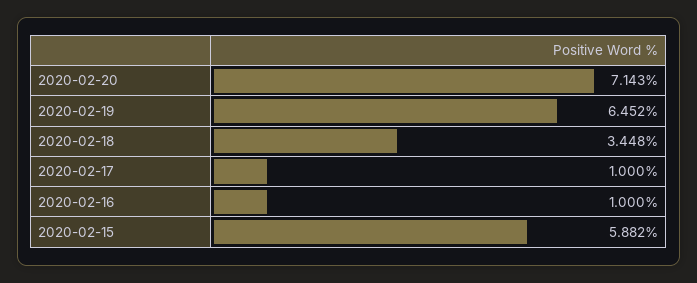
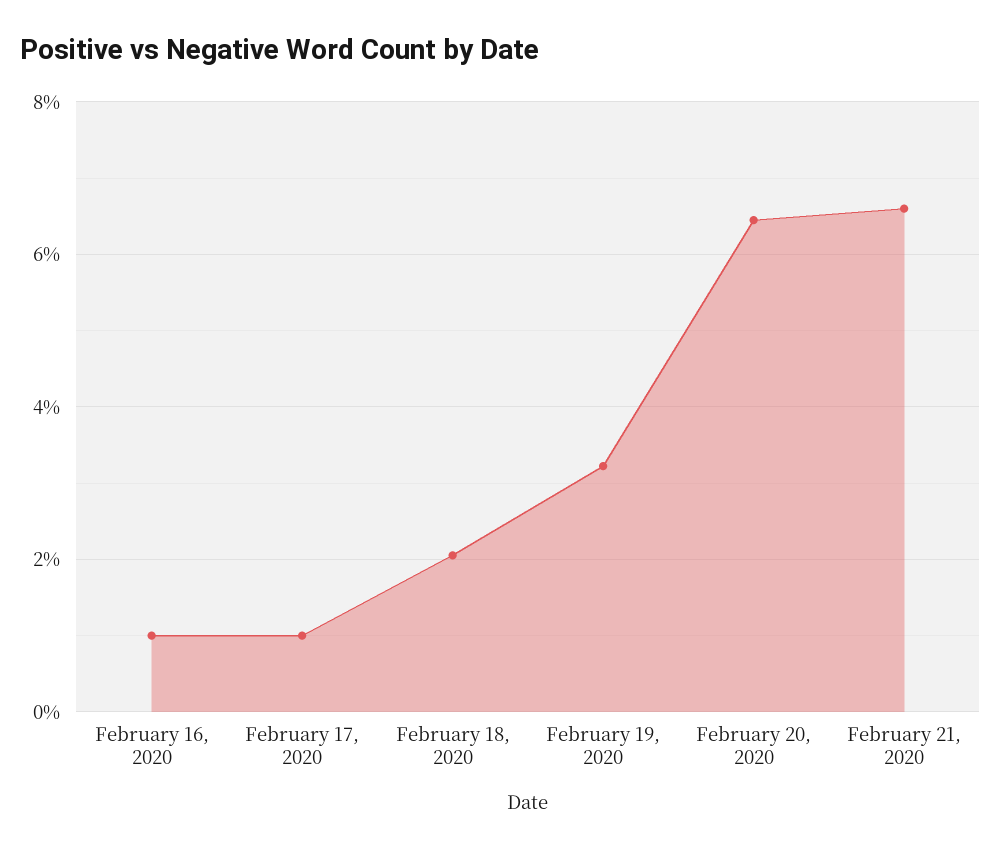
2020-02-20: 7.143 -> 6.4
2020-02-19: 6.452 -> 3.2
2020-02-18: 3.448 -> 2
2020-02-15: 5.882 -> none
February 21, 2020: none -> 6.6

